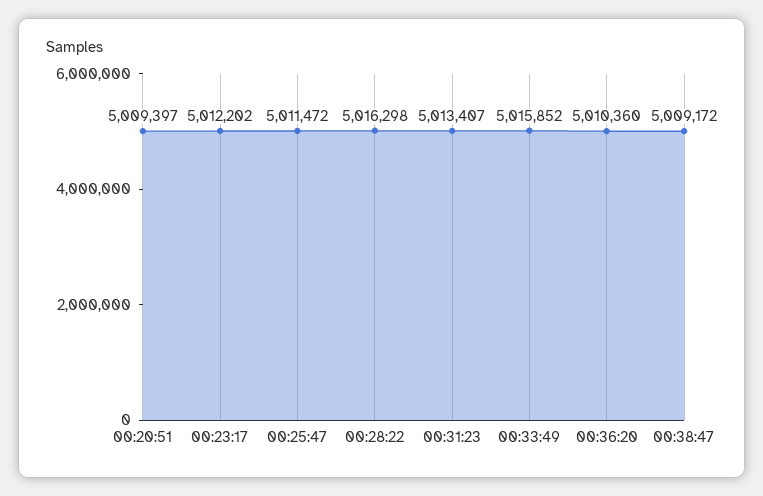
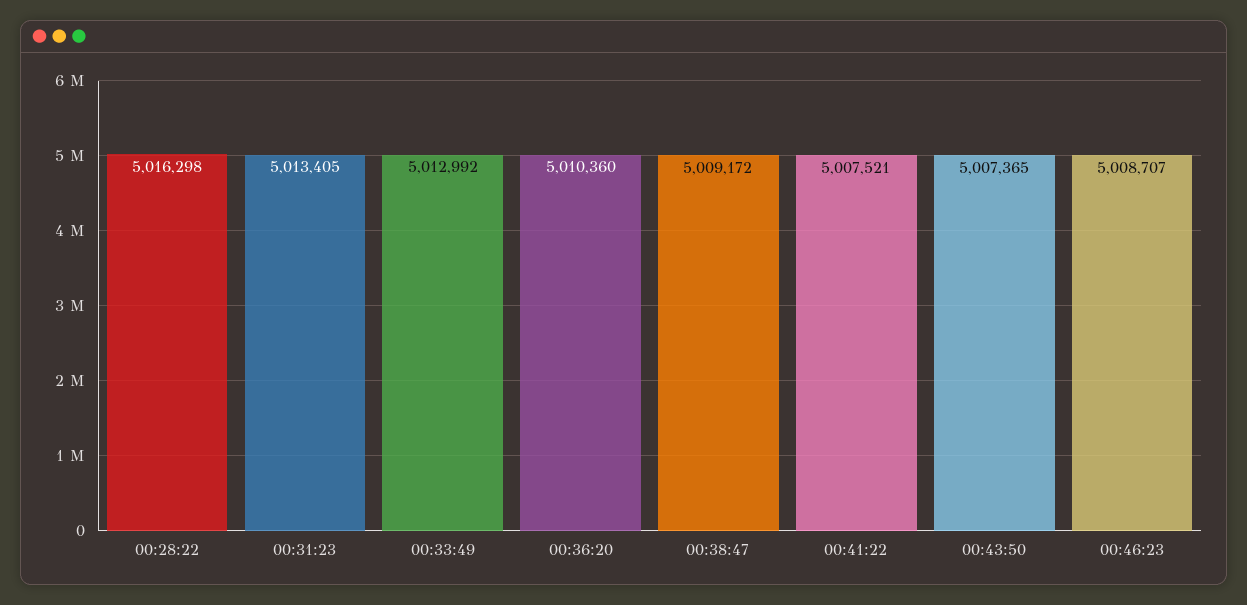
00:20:51: 5009397 -> none
00:23:17: 5012202 -> none
00:25:47: 5011472 -> none
00:31:23: 5013407 -> 5013405
00:33:49: 5015852 -> 5012992
00:41:22: none -> 5007521
00:43:50: none -> 5007365
00:46:23: none -> 5008707

